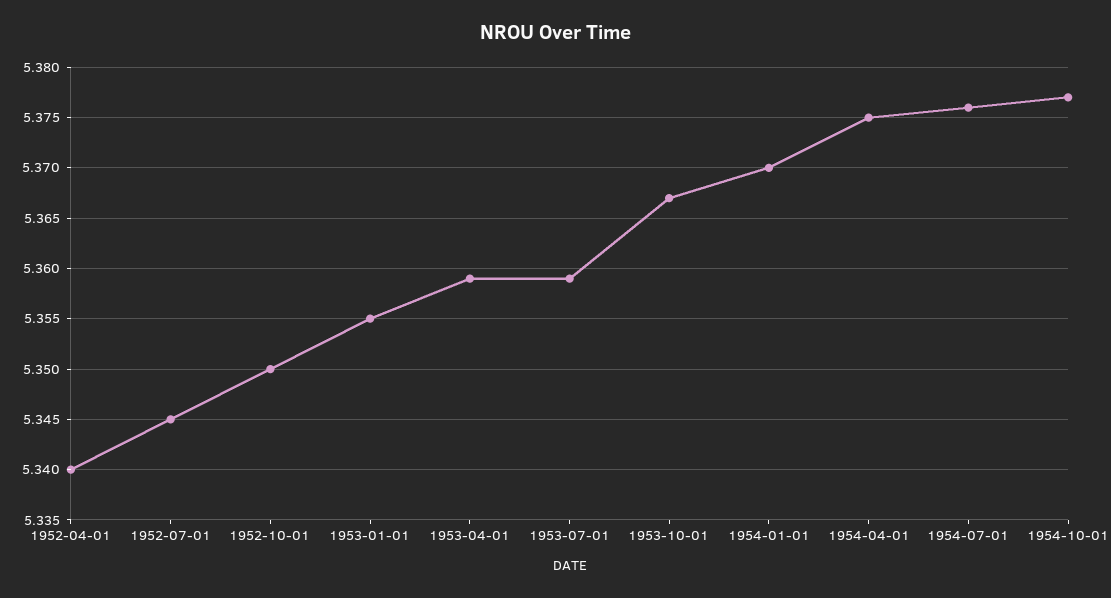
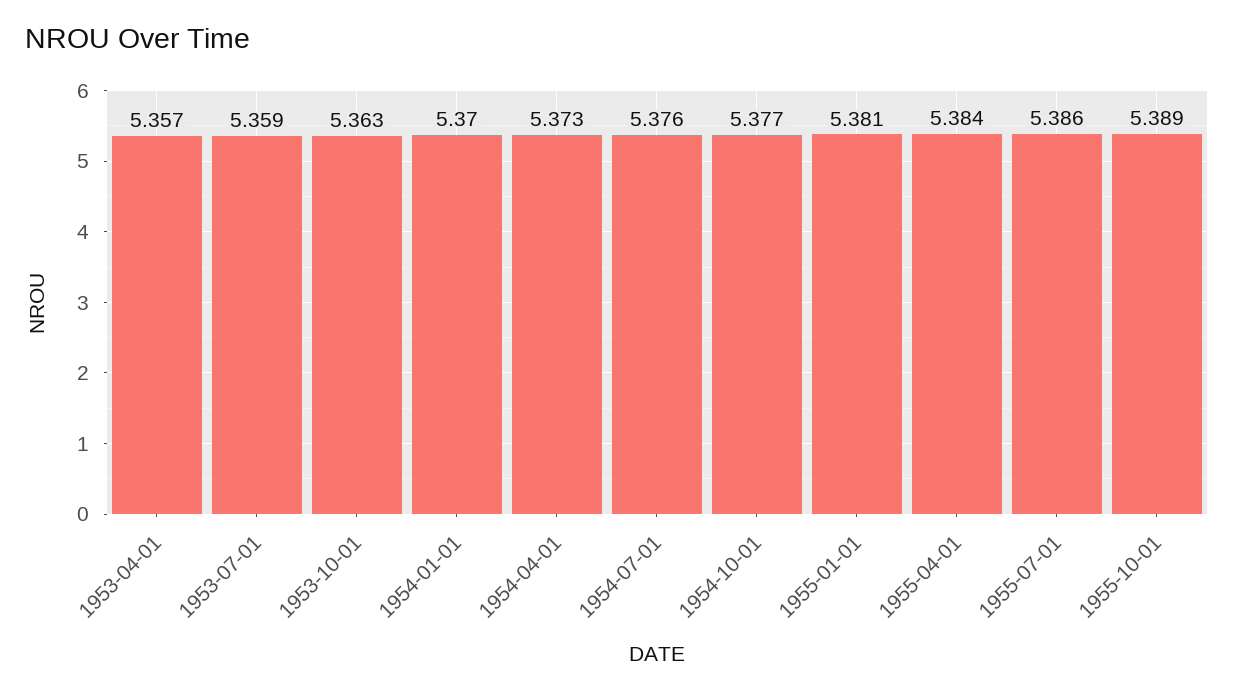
1952-04-01: 5.34 -> none
1952-07-01: 5.345 -> none
1952-10-01: 5.35 -> none
1953-01-01: 5.355 -> none
1953-04-01: 5.359 -> 5.357
1953-10-01: 5.367 -> 5.363
1954-04-01: 5.375 -> 5.373
1955-01-01: none -> 5.381
1955-04-01: none -> 5.384
1955-07-01: none -> 5.386
1955-10-01: none -> 5.389

